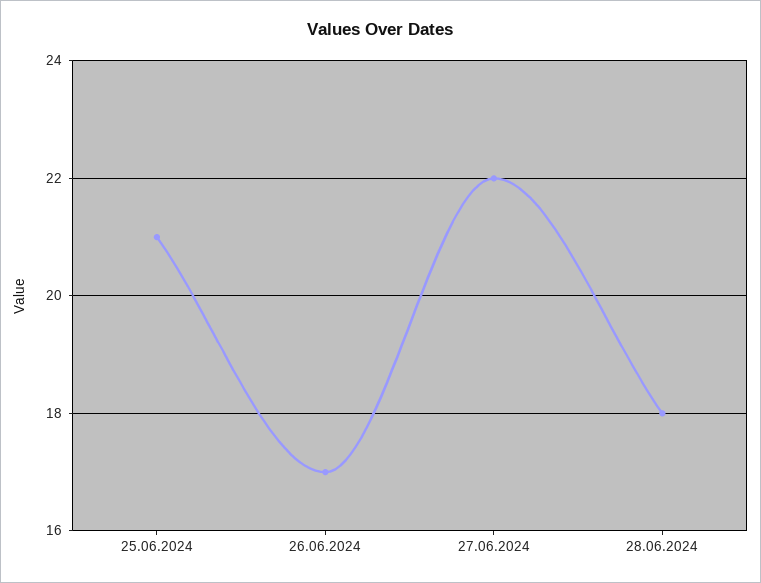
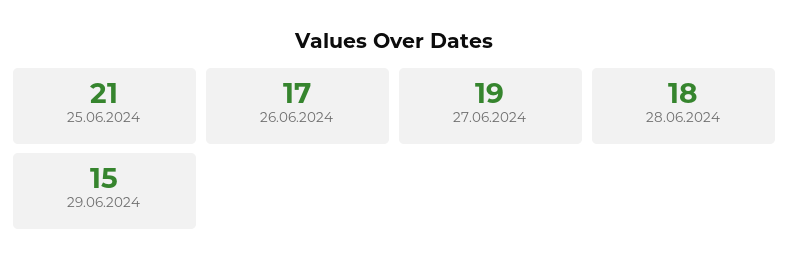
27.06.2024: 22 -> 19
29.06.2024: none -> 15

